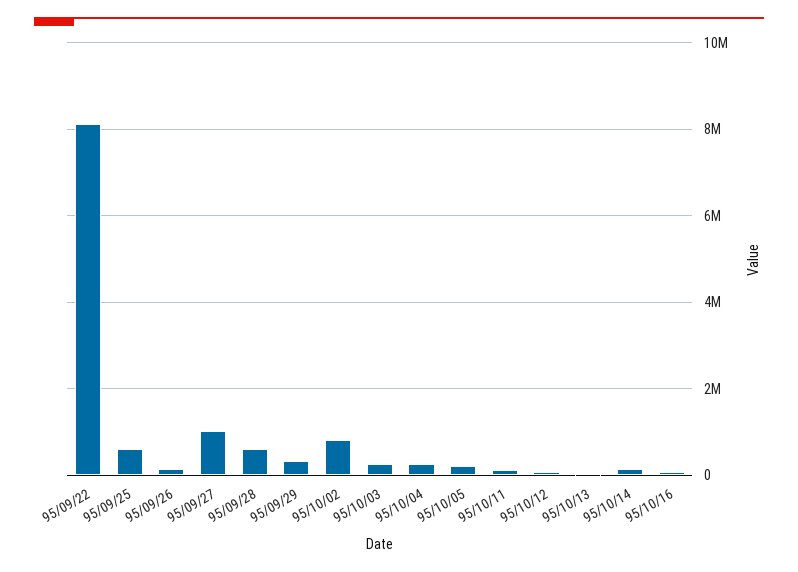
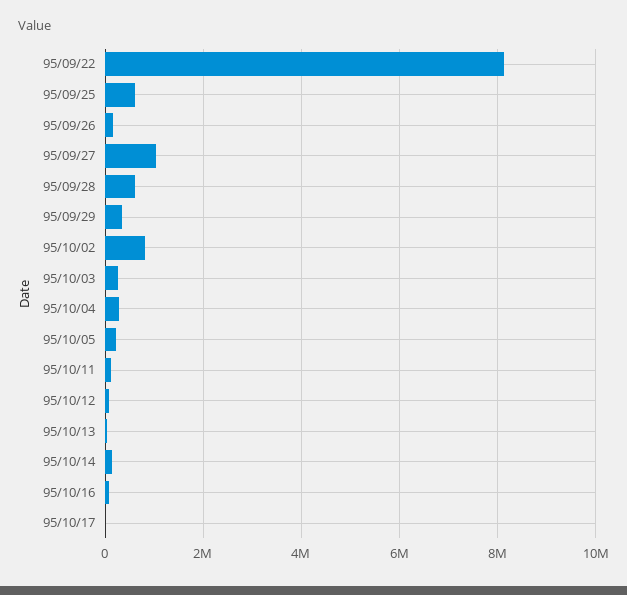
95/10/17: none -> 0

